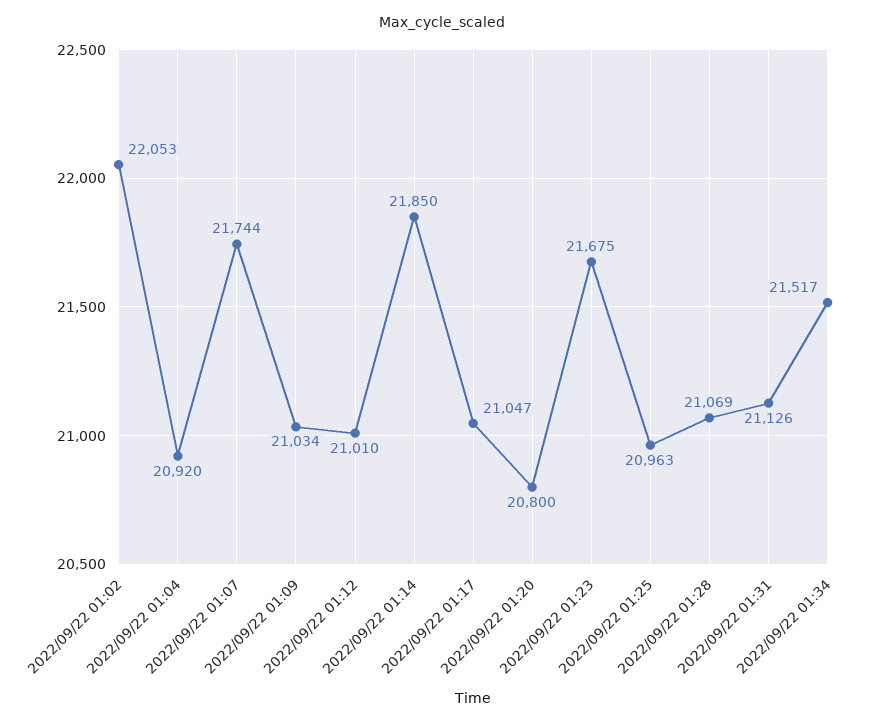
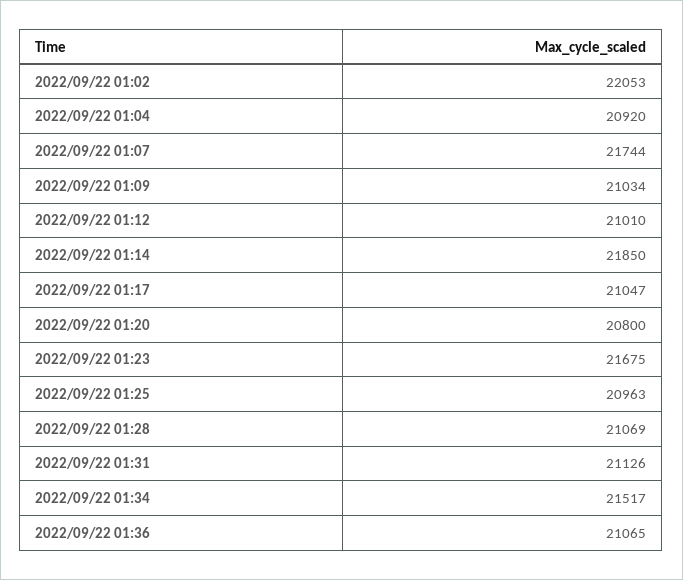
2022/09/22 01:36: none -> 21065

